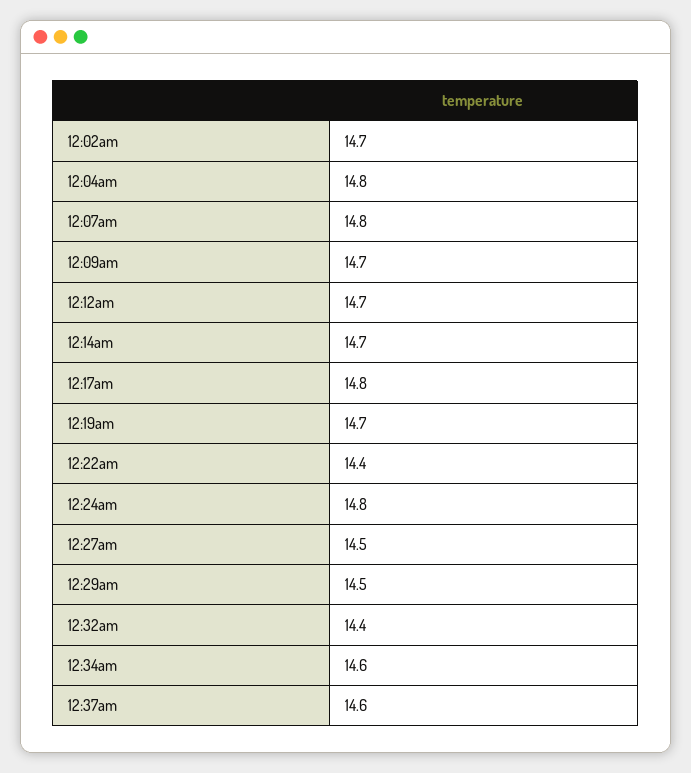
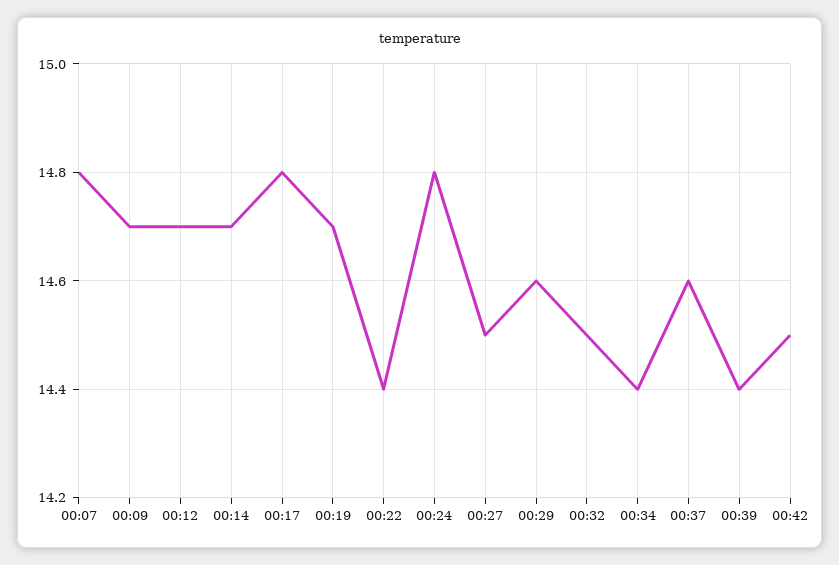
12:02am: 14.7 -> none
12:04am: 14.8 -> none
12:29am: 14.5 -> 14.6
12:32am: 14.4 -> 14.5
12:34am: 14.6 -> 14.4
00:39: none -> 14.4
00:42: none -> 14.5

